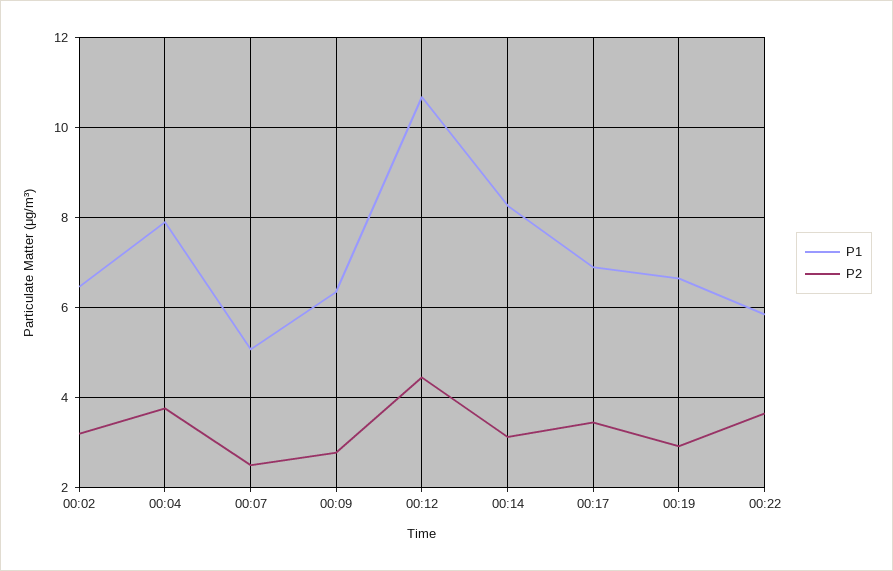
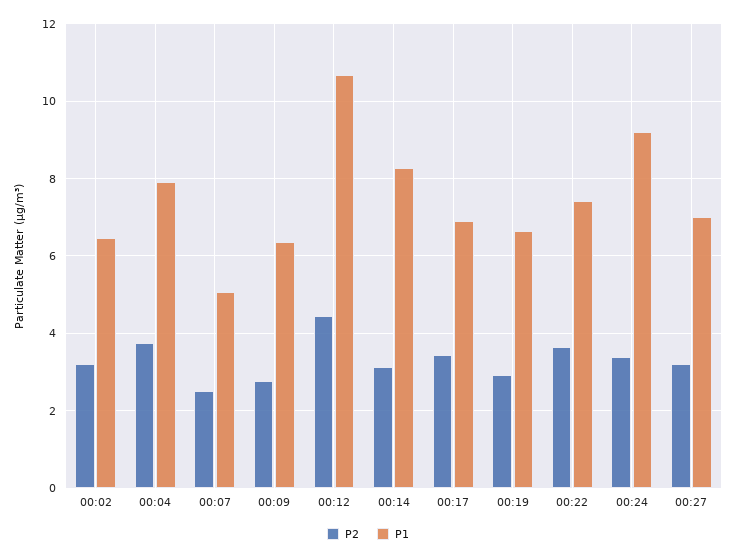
P1, 00:22: 5.8 -> 7.4
P2, 00:24: none -> 3.4
P1, 00:24: none -> 9.2
P2, 00:27: none -> 3.2
P1, 00:27: none -> 7

